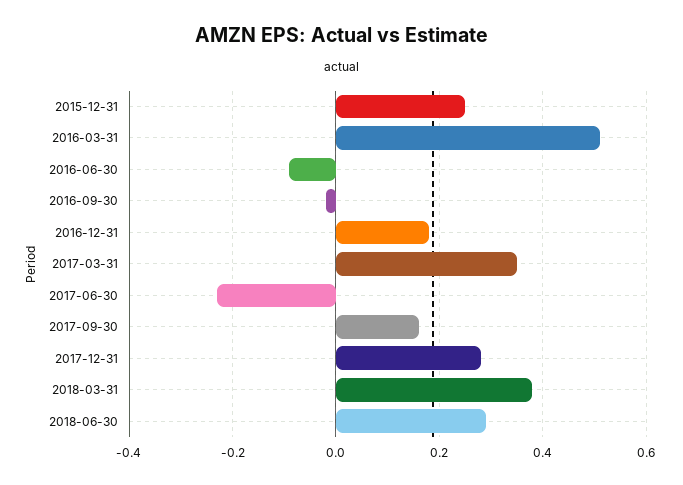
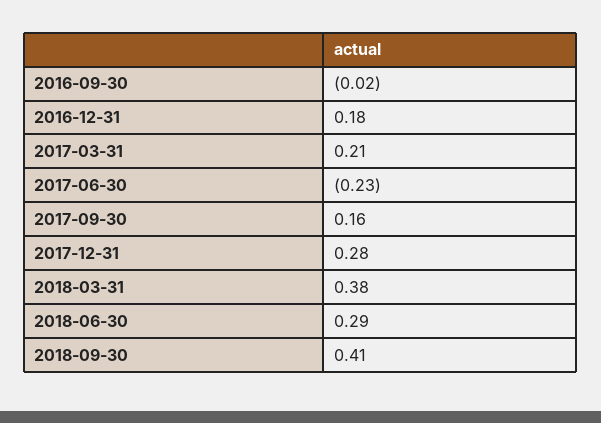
2015-12-31: 0.25 -> none
2016-03-31: 0.5 -> none
2016-06-30: -0.1 -> none
2017-03-31: 0.35 -> 0.21
2018-09-30: none -> 0.41

